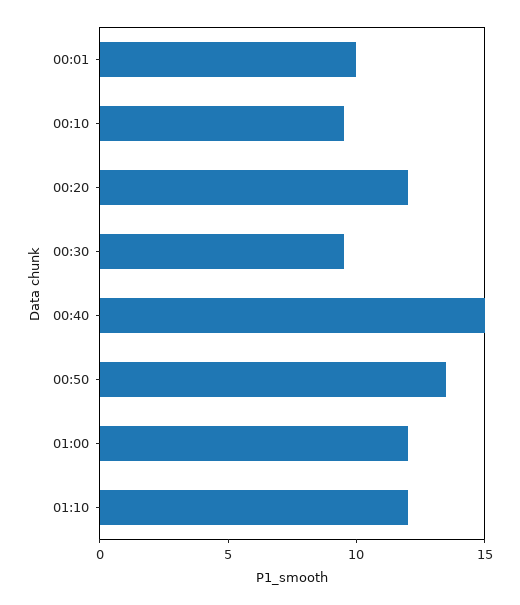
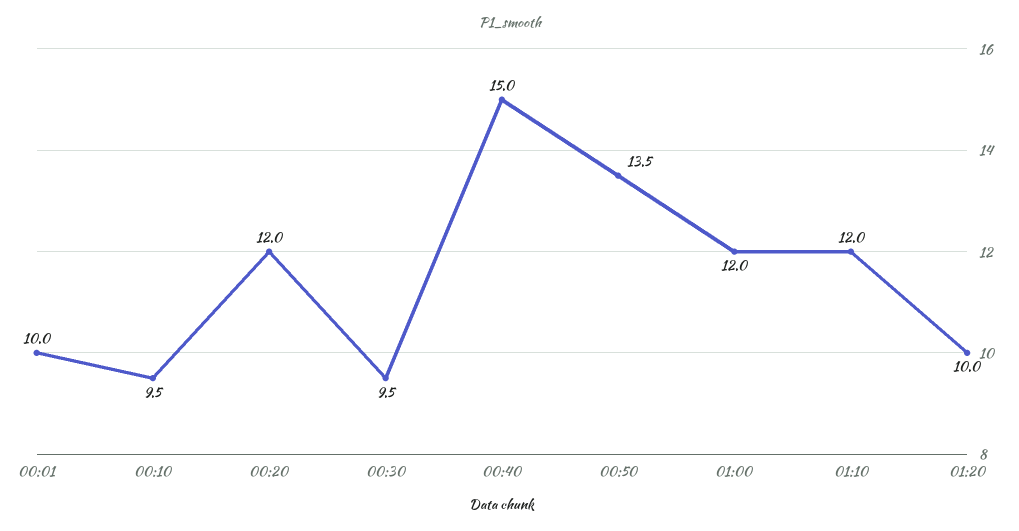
01:20: none -> 10

